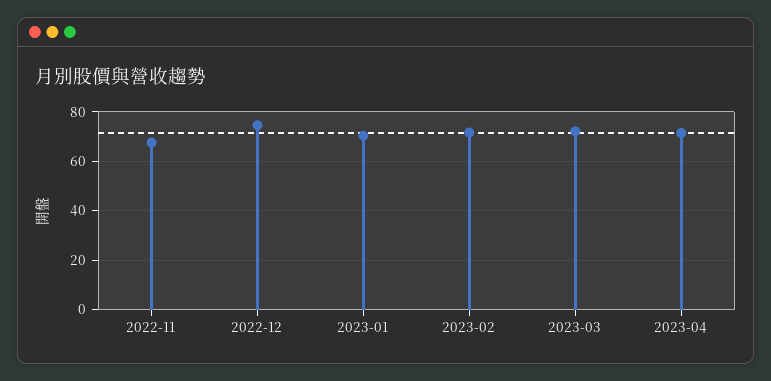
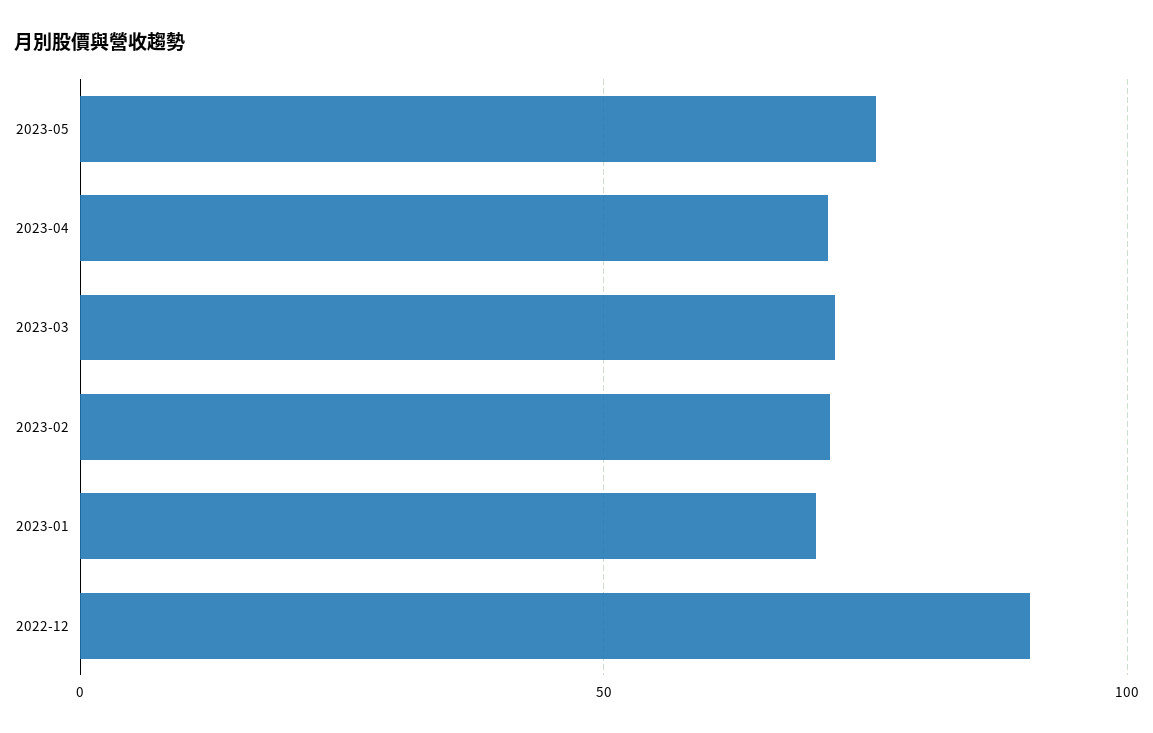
2022-11: 67.5 -> none
2022-12: 75 -> 90
2023-05: none -> 75

